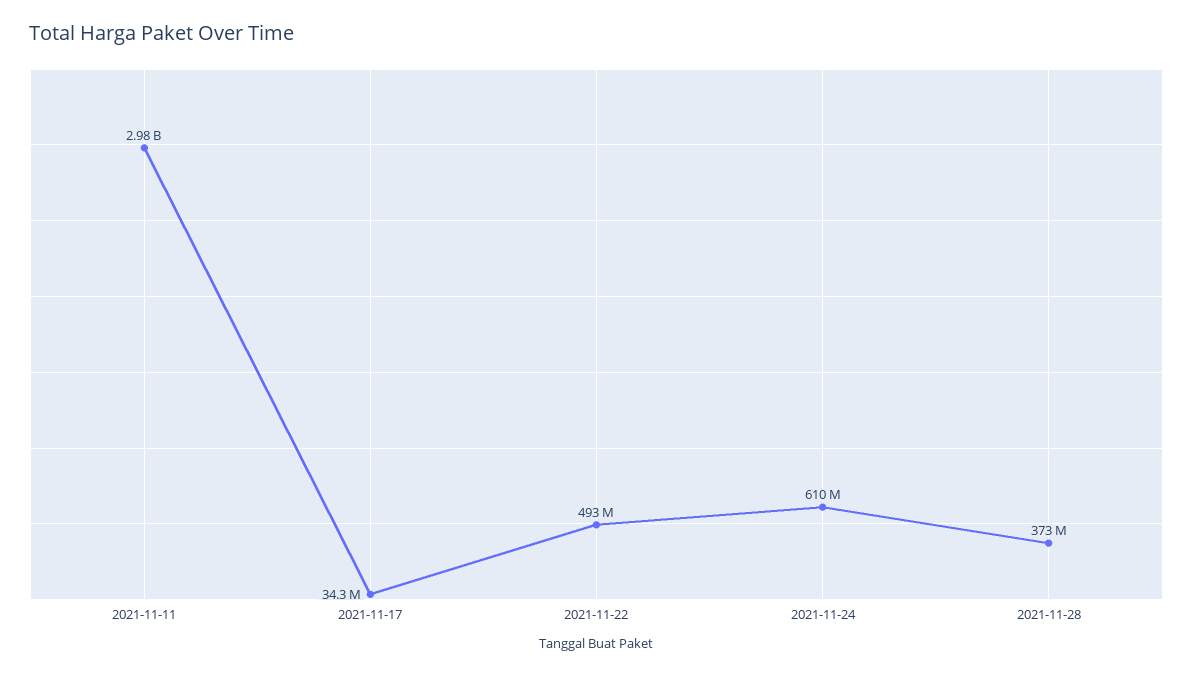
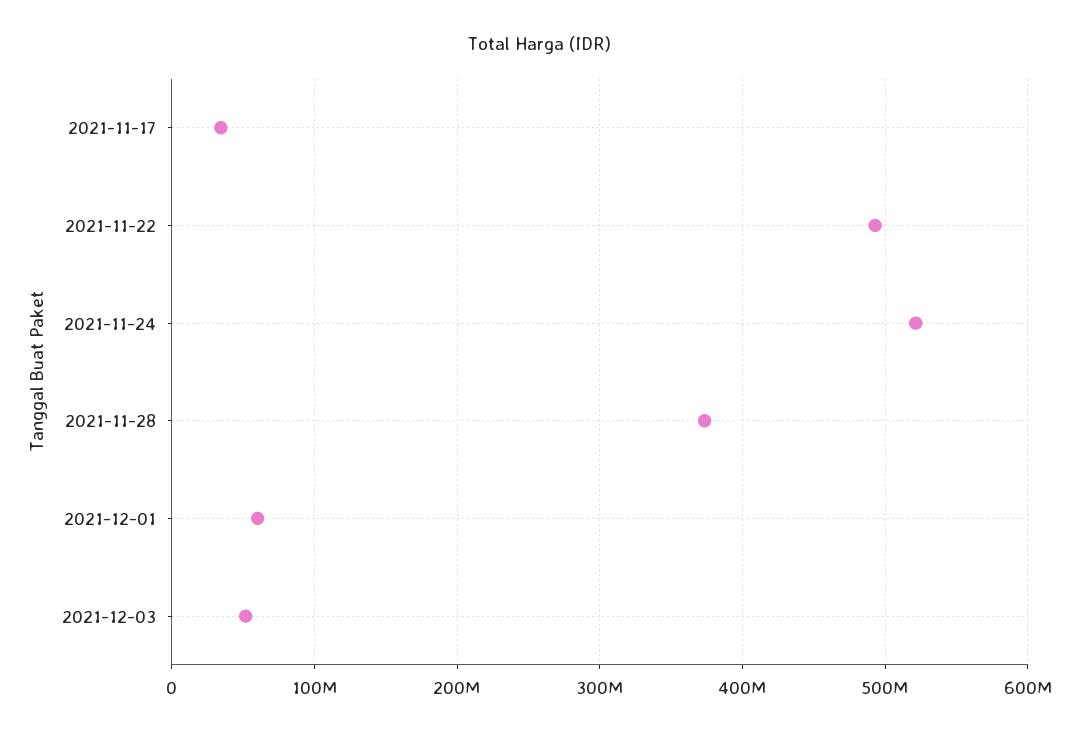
2021-11-11: 2980000000 -> none
2021-11-24: 610000000 -> 520000000
2021-12-01: none -> 60000000
2021-12-03: none -> 50000000

